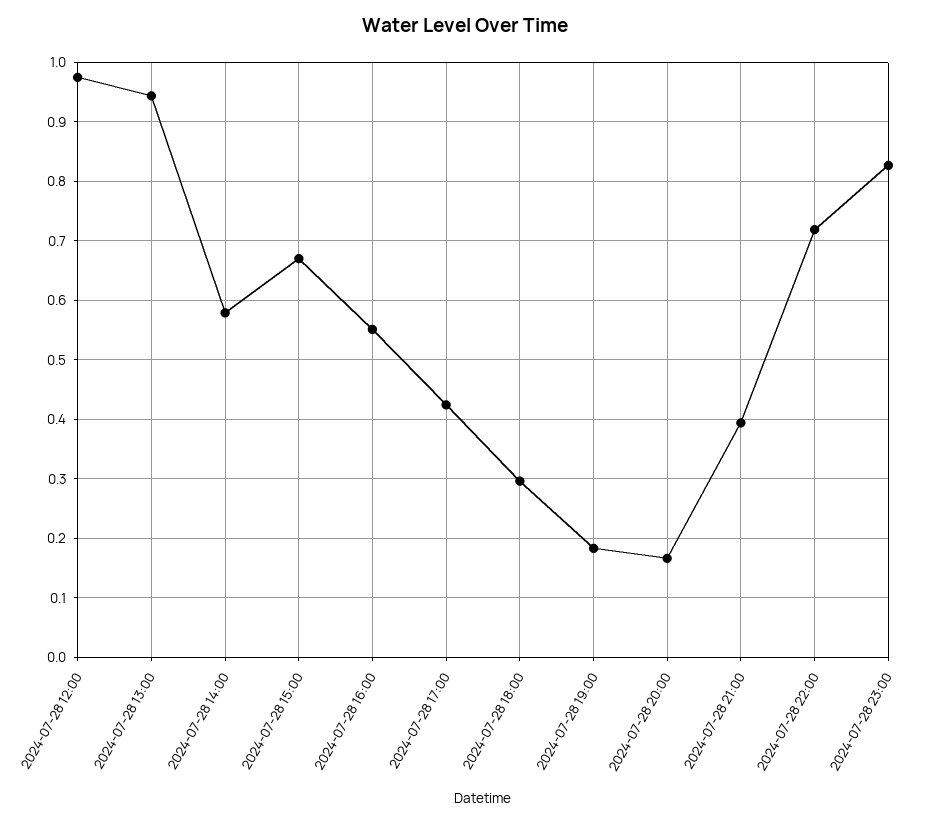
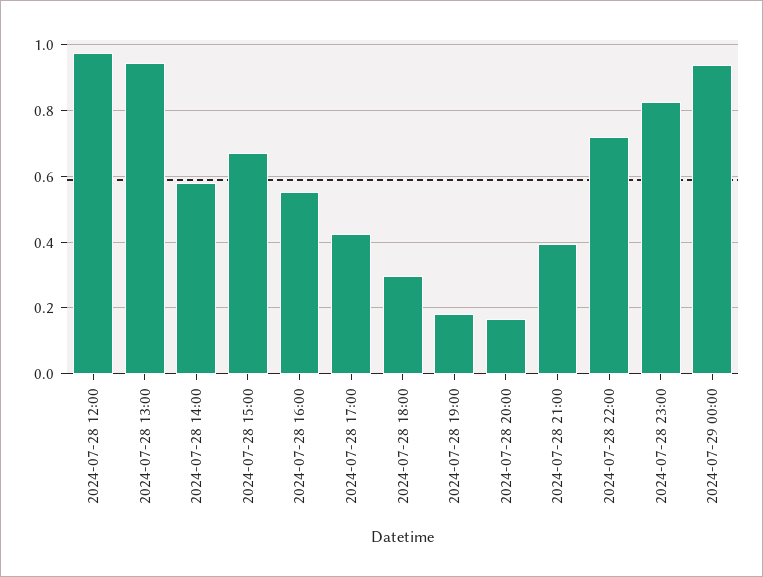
2024-07-29 00:00: none -> 0.94

